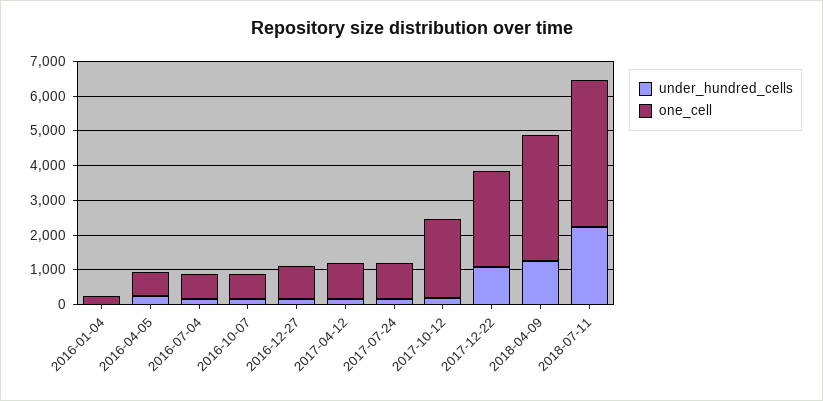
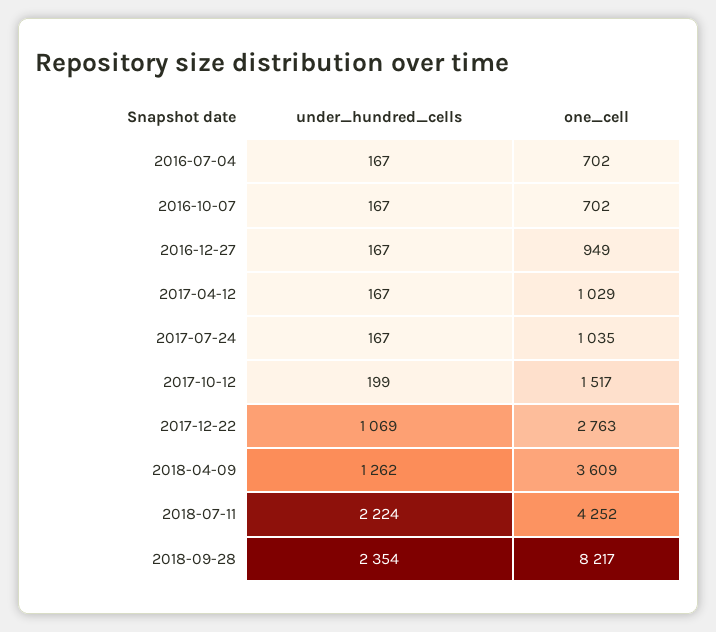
under_hundred_cells, 2016-01-04: 0 -> none
one_cell, 2016-01-04: 250 -> none
under_hundred_cells, 2016-04-05: 250 -> none
one_cell, 2016-04-05: 750 -> none
one_cell, 2017-10-12: 2250 -> 1517
under_hundred_cells, 2018-09-28: none -> 2354
one_cell, 2018-09-28: none -> 8217

